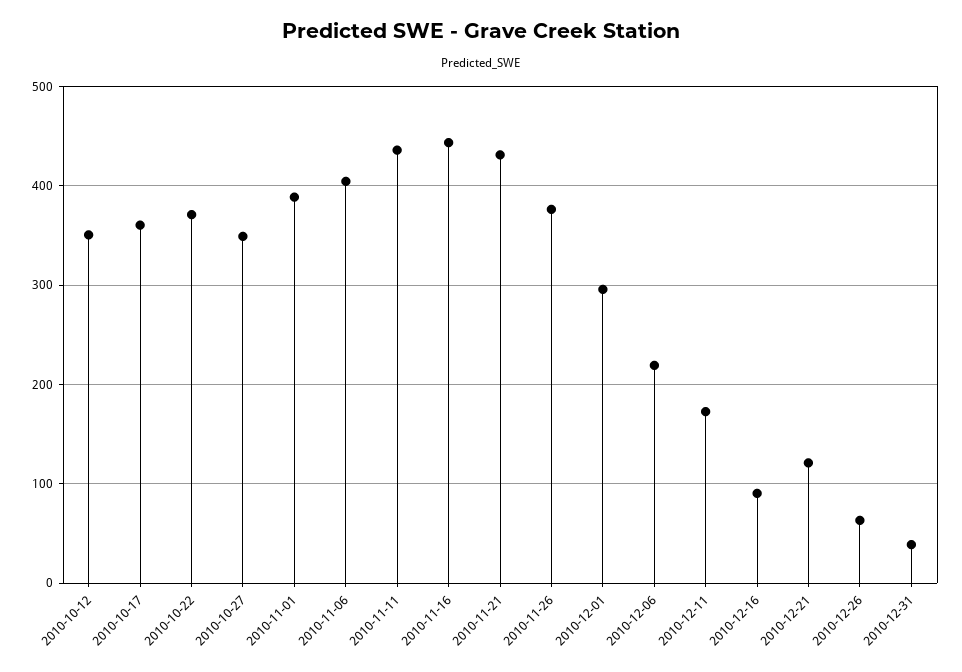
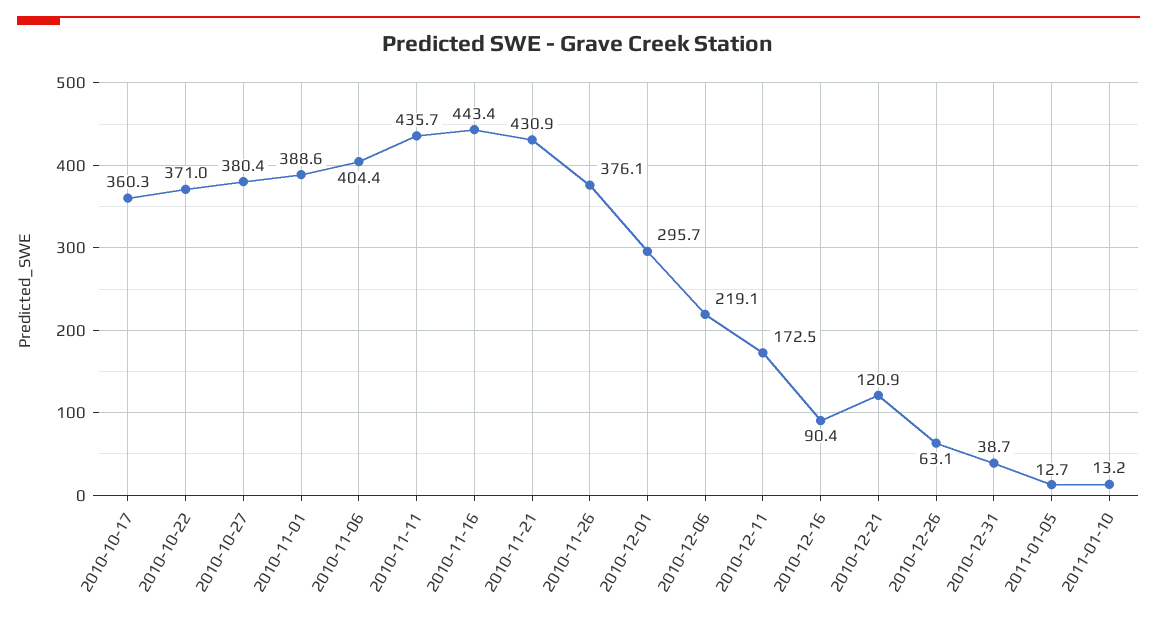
2010-10-12: 350 -> none
2010-10-27: 350 -> 380.4
2011-01-05: none -> 12.7
2011-01-10: none -> 13.2

